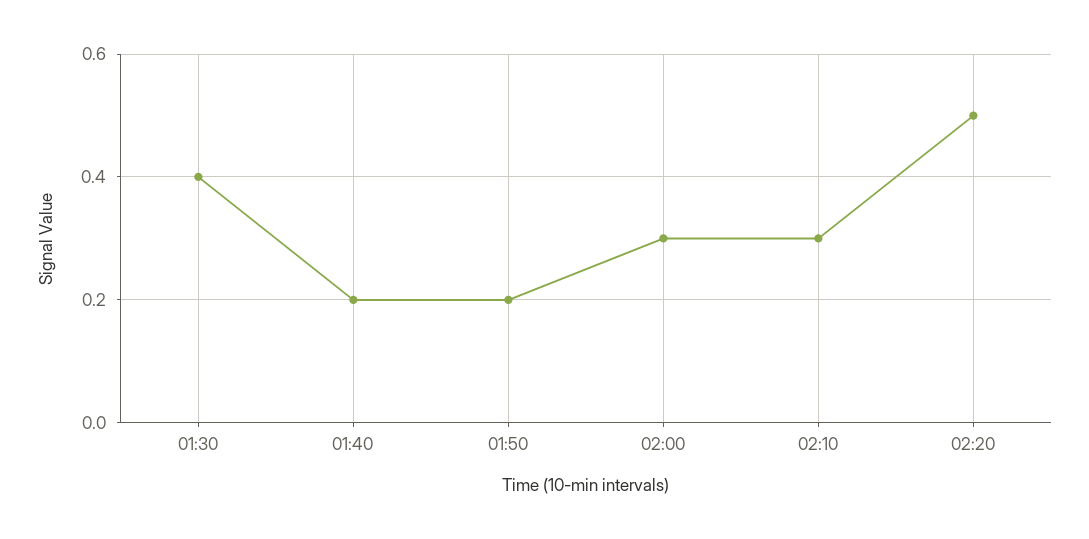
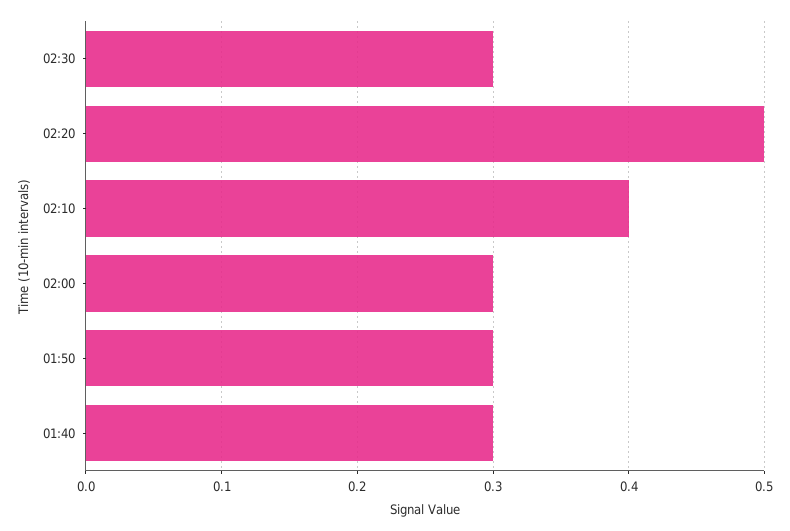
01:30: 0.4 -> none
01:40: 0.2 -> 0.3
01:50: 0.2 -> 0.3
02:10: 0.3 -> 0.4
02:30: none -> 0.3

